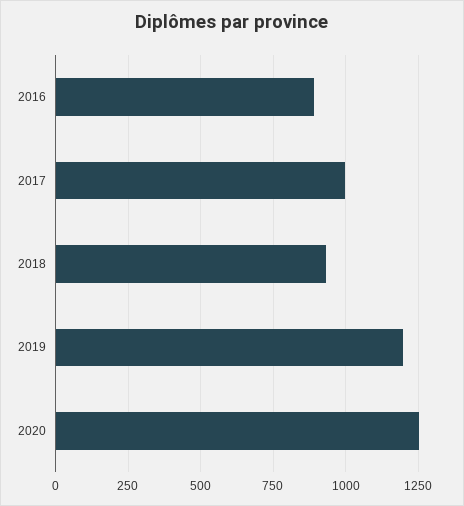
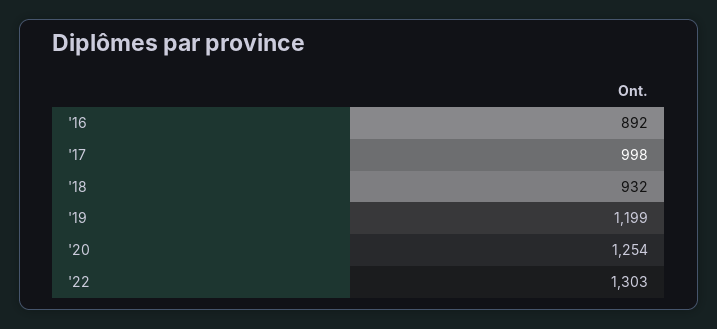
'22: none -> 1303

